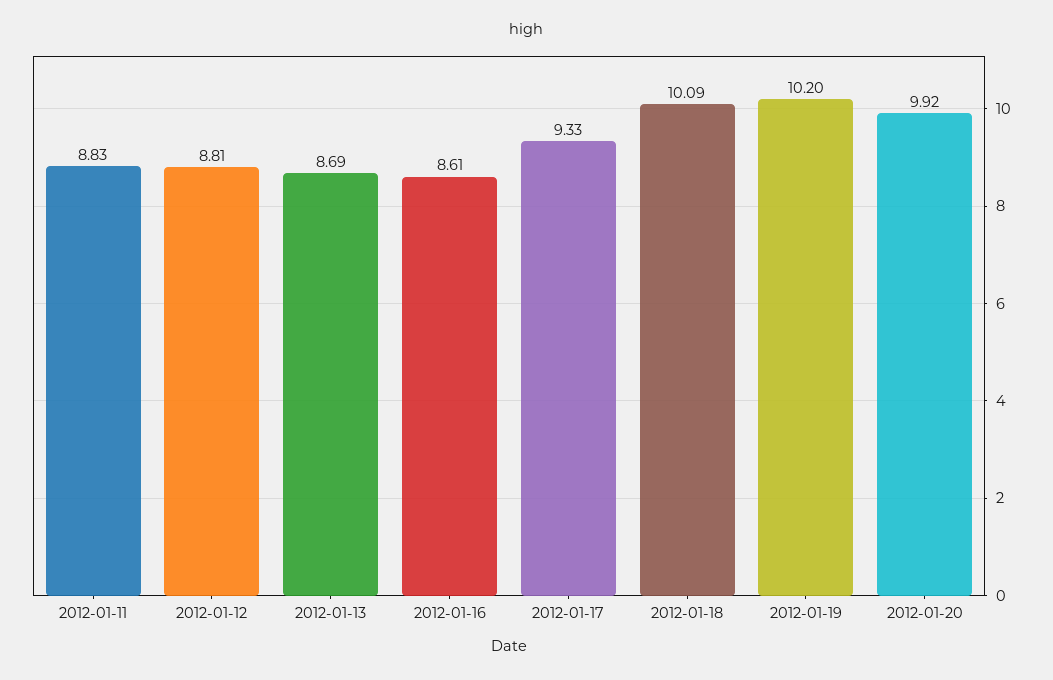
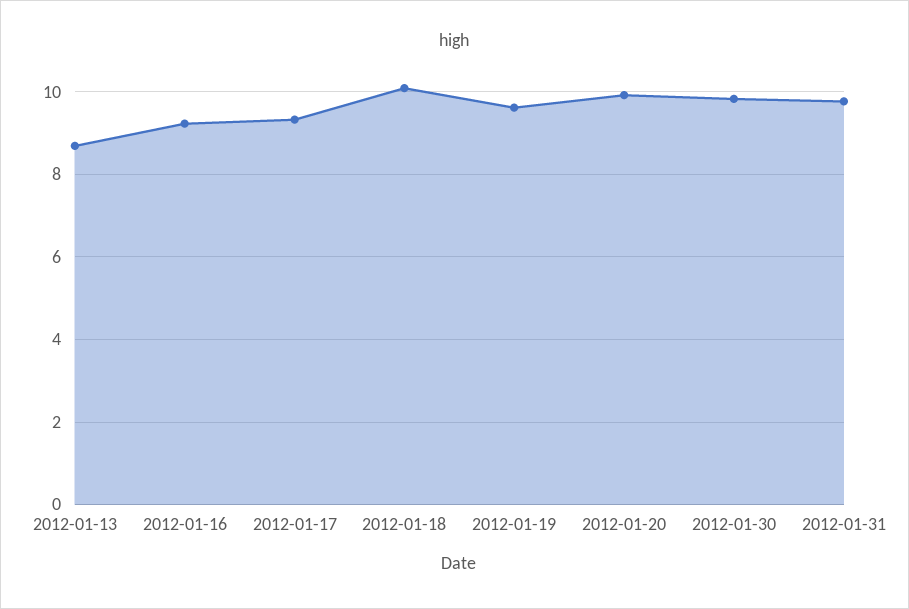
2012-01-11: 8.83 -> none
2012-01-12: 8.81 -> none
2012-01-16: 8.61 -> 9.2
2012-01-19: 10.2 -> 9.6
2012-01-30: none -> 9.8
2012-01-31: none -> 9.8

